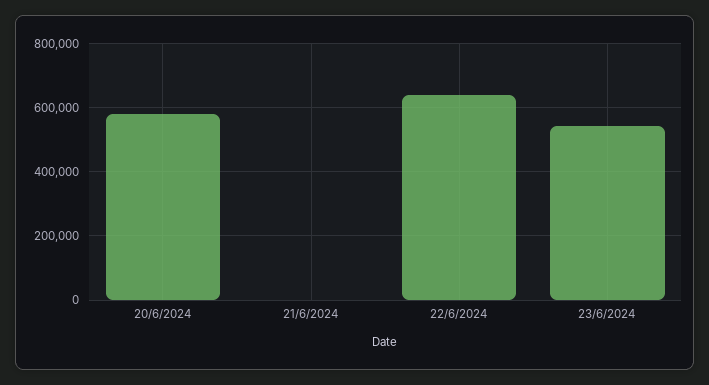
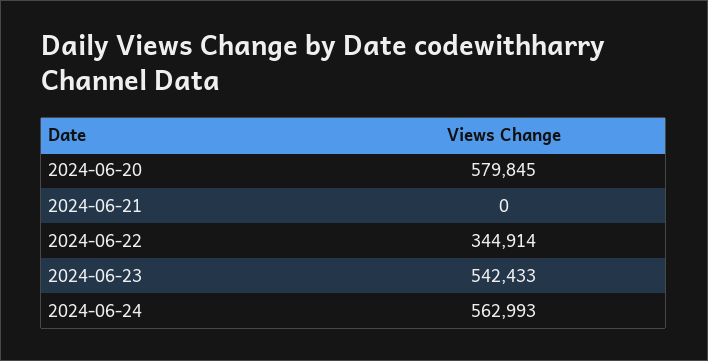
22/6/2024: 640000 -> 344914
2024-06-24: none -> 562993

